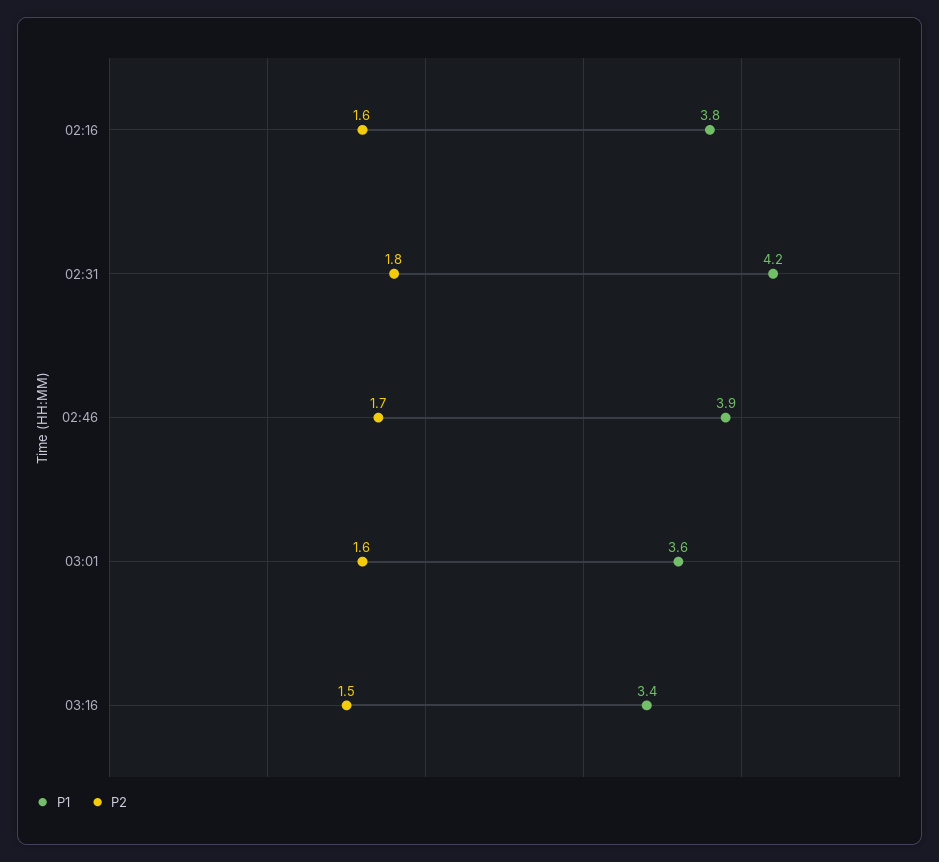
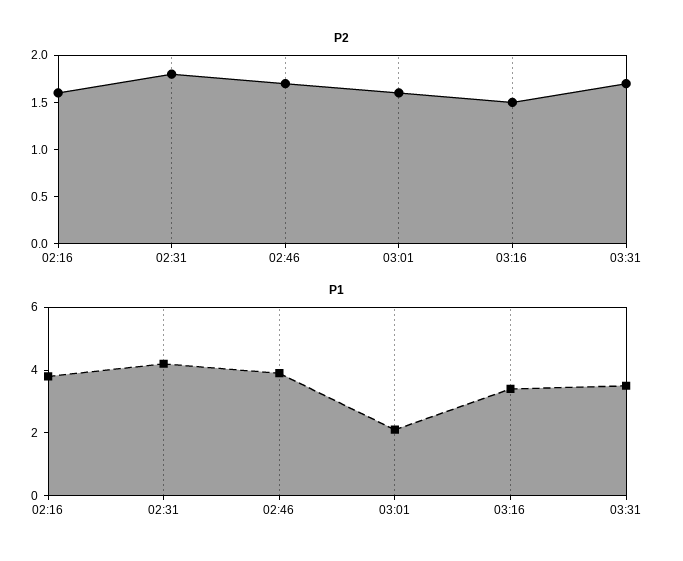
P1, 03:01: 3.6 -> 2
P2, 03:31: none -> 1.7
P1, 03:31: none -> 3.5

